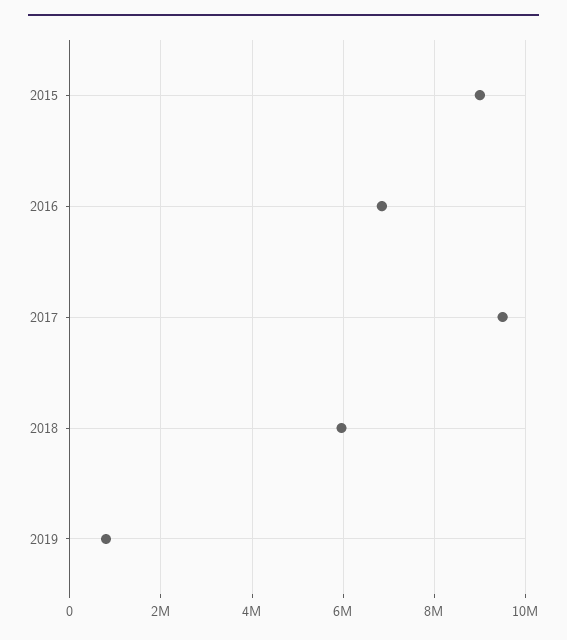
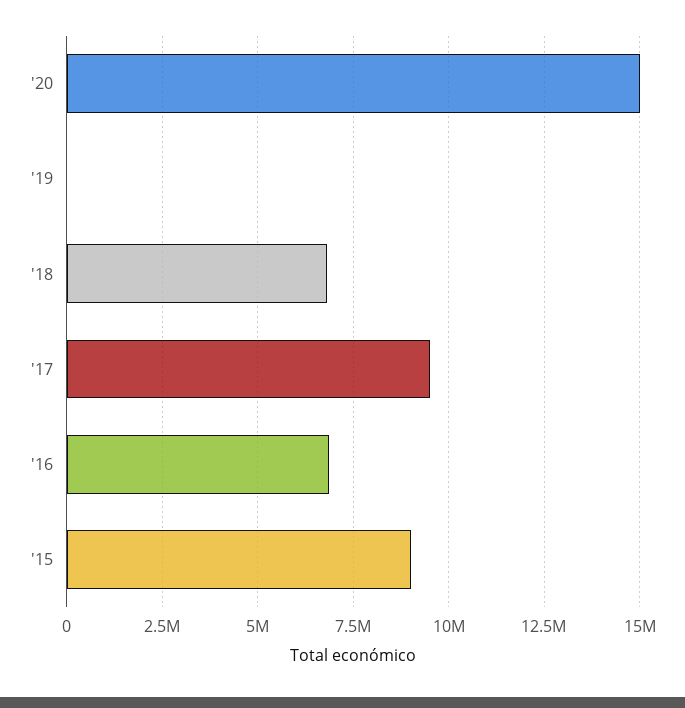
2018: 6000000 -> 6750000
2019: 800000 -> 0
'20: none -> 15000000

